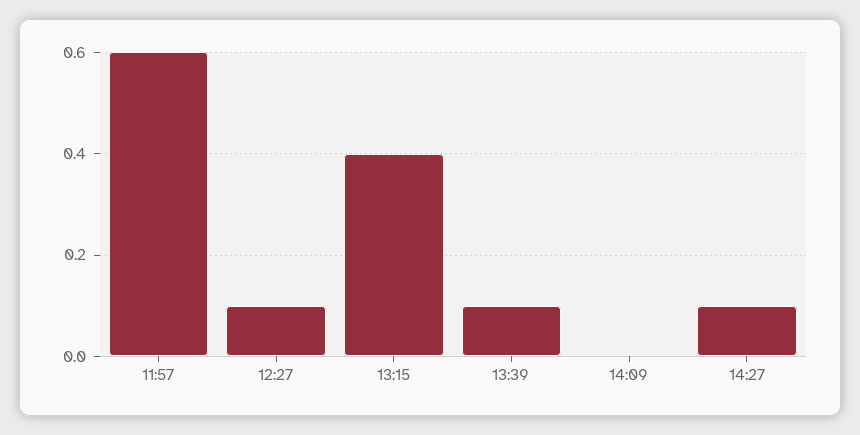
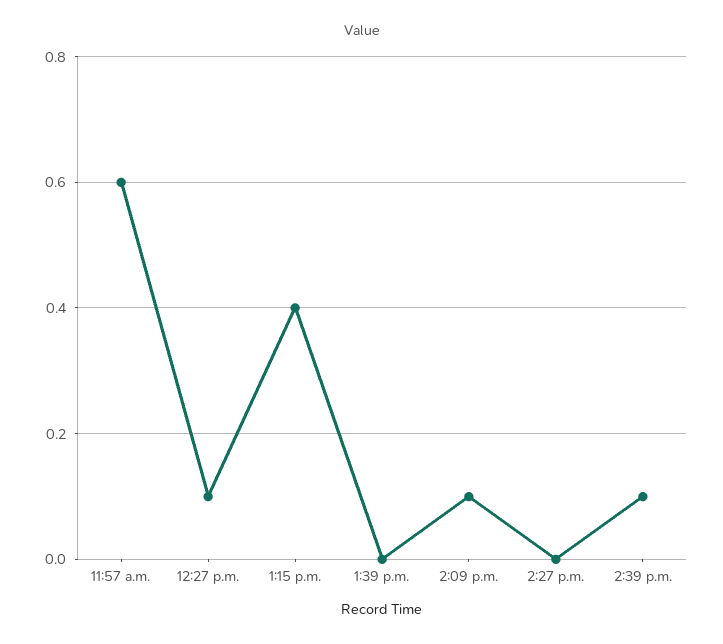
13:39: 0.1 -> 0
14:09: 0 -> 0.1
14:27: 0.1 -> 0
2:39 p.m.: none -> 0.1

